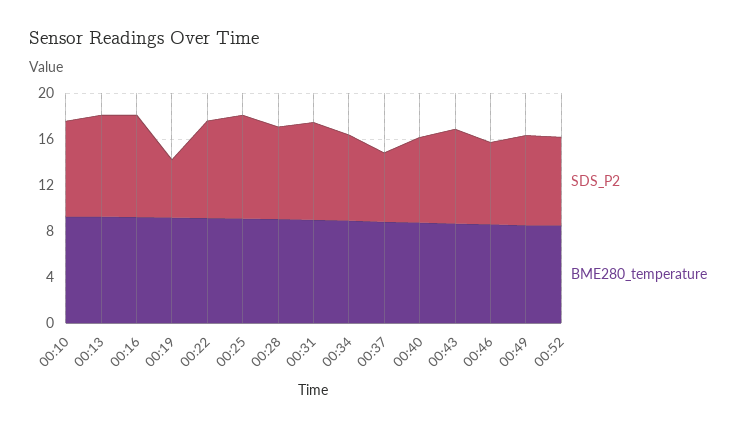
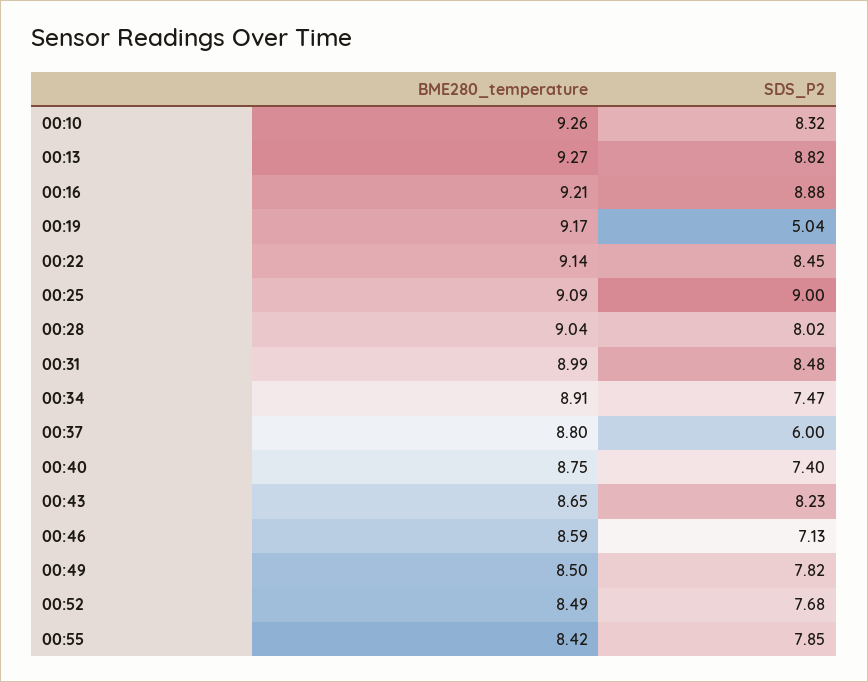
BME280_temperature, 00:55: none -> 8.42
SDS_P2, 00:55: none -> 7.85

